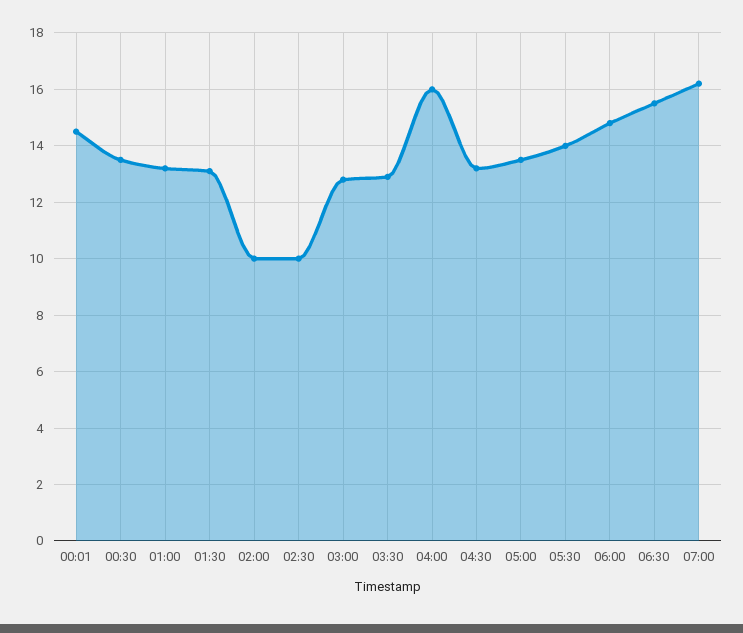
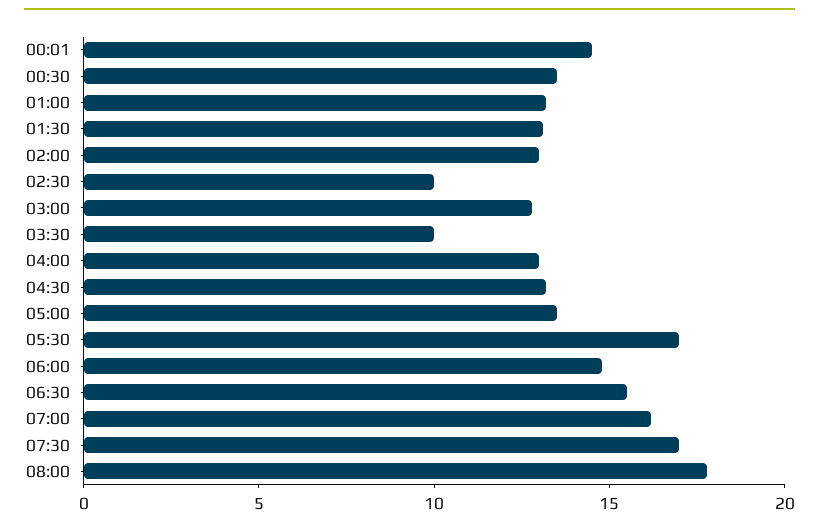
02:00: 10 -> 13
03:30: 13 -> 10
04:00: 16 -> 13
05:30: 14 -> 17
07:30: none -> 17
08:00: none -> 18

